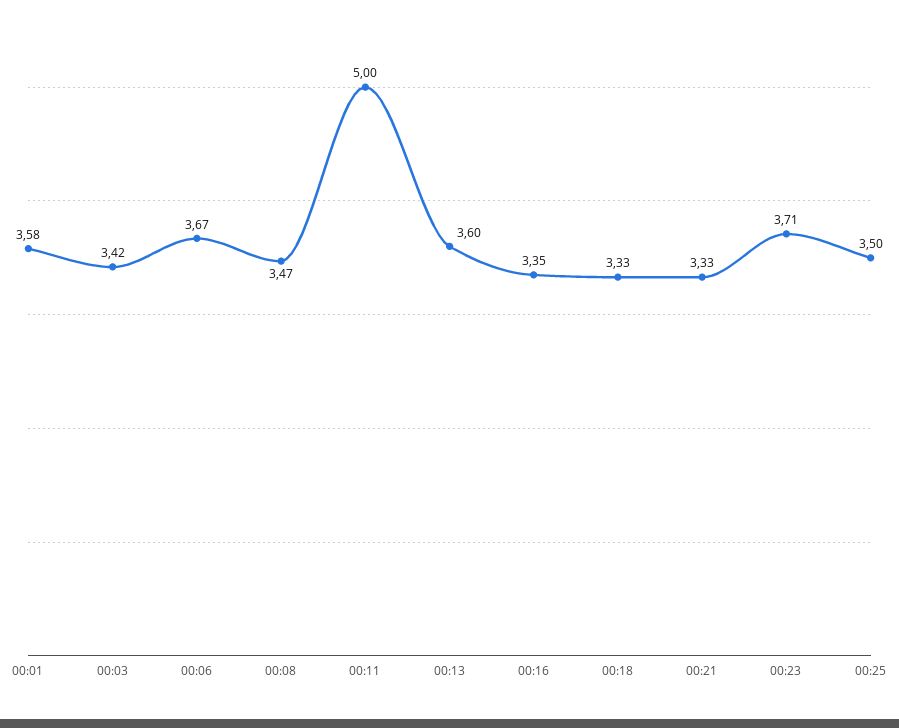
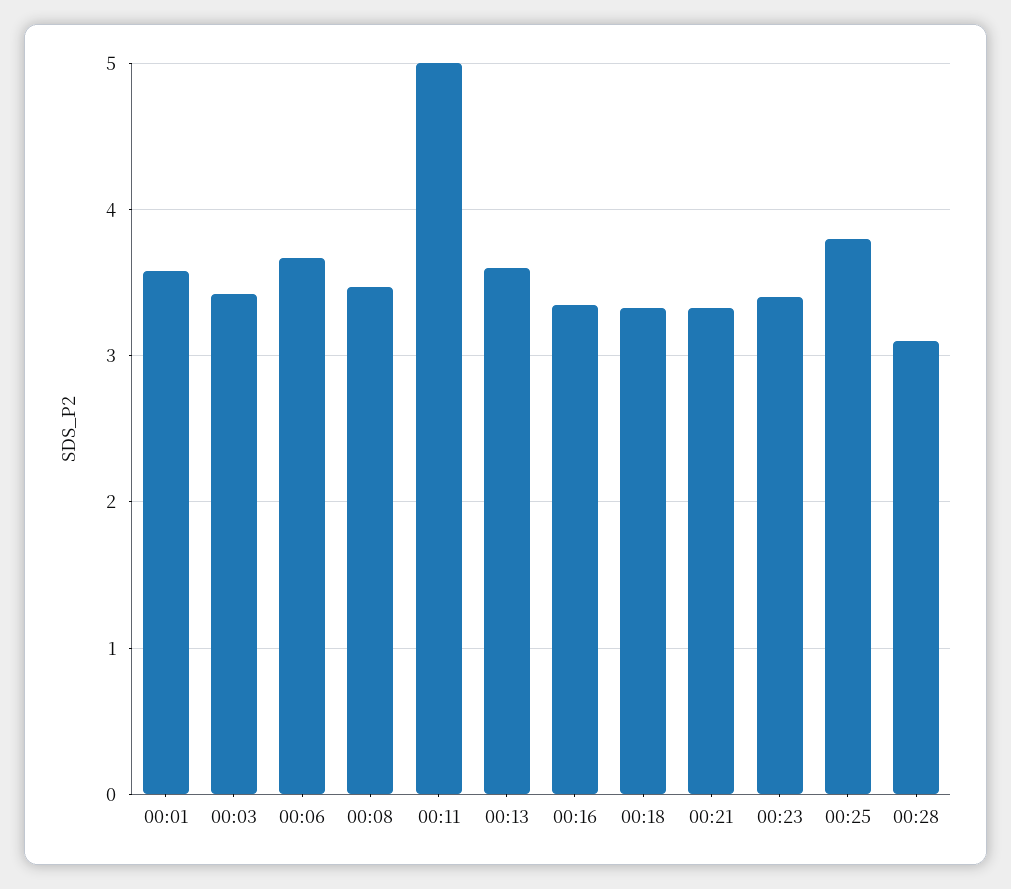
00:23: 3.71 -> 3.4
00:25: 3.5 -> 3.8
00:28: none -> 3.1

